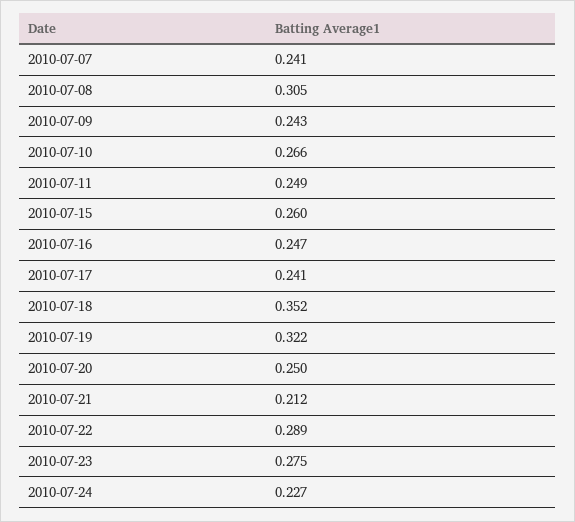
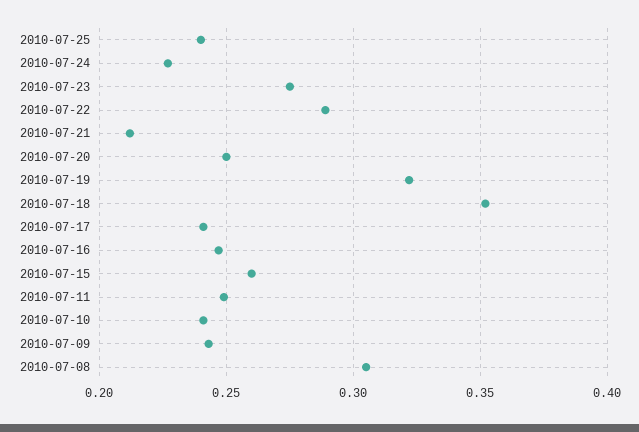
2010-07-07: 0.241 -> none
2010-07-10: 0.266 -> 0.24
2010-07-25: none -> 0.24

